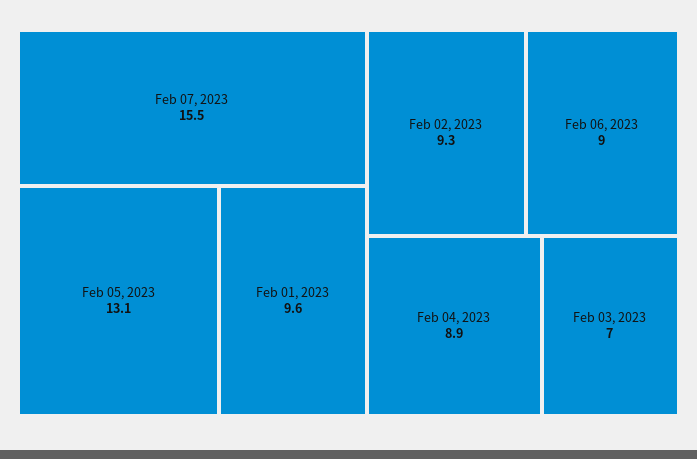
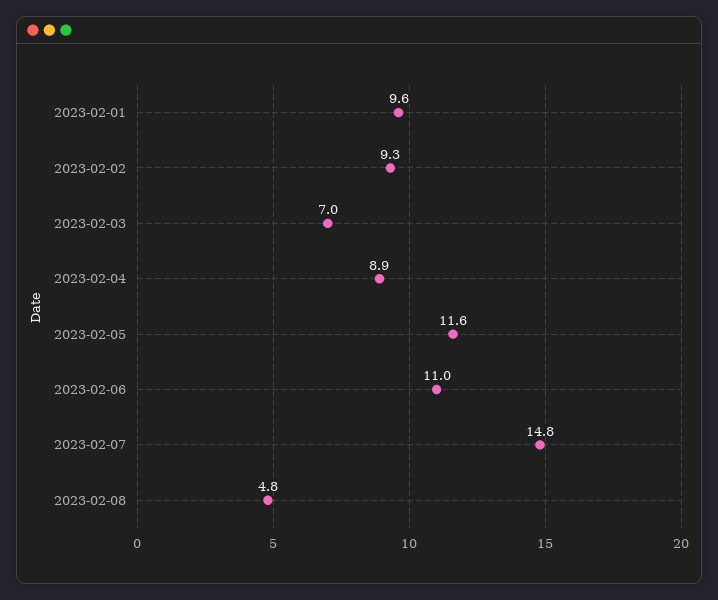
Feb 07, 2023: 15.5 -> 14.8
Feb 05, 2023: 13.1 -> 11.6
Feb 06, 2023: 9 -> 11
2023-02-08: none -> 4.8

